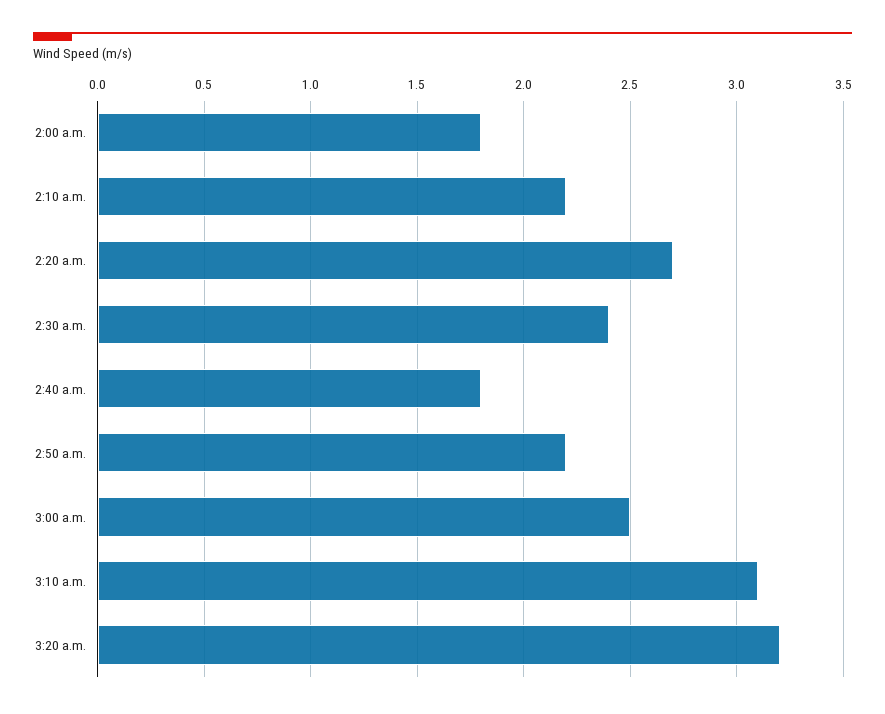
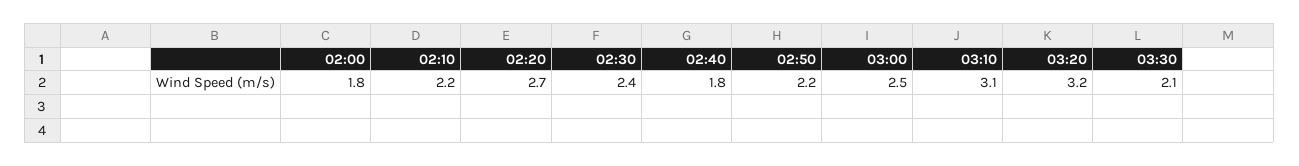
03:30: none -> 2.1

